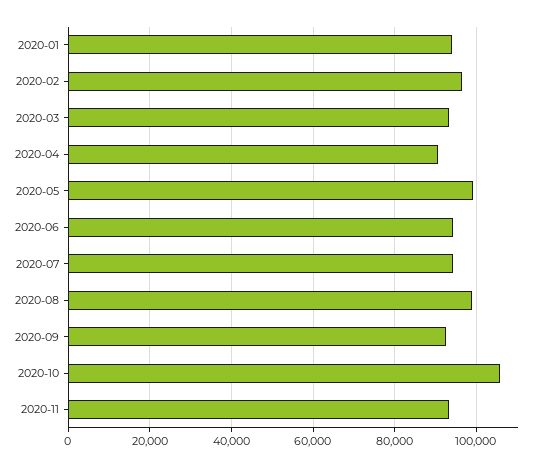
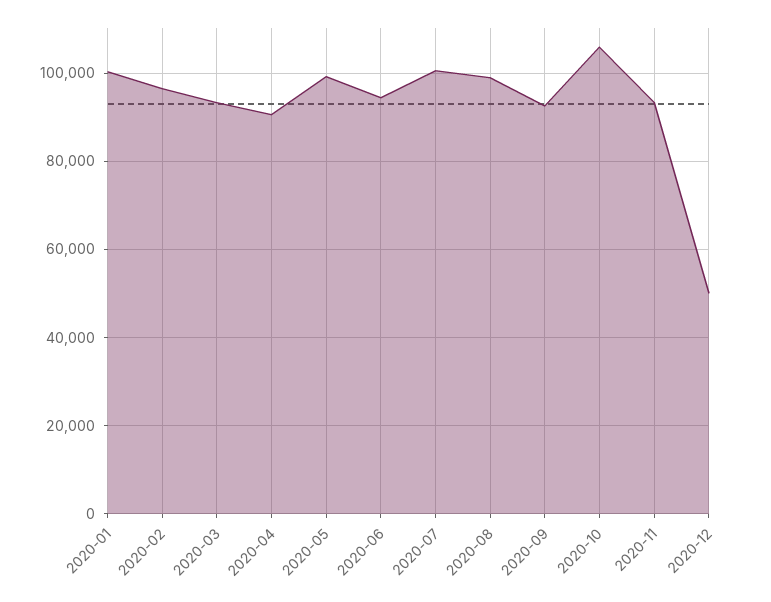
2020-01: 94000 -> 100000
2020-07: 94000 -> 100000
2020-12: none -> 50000

